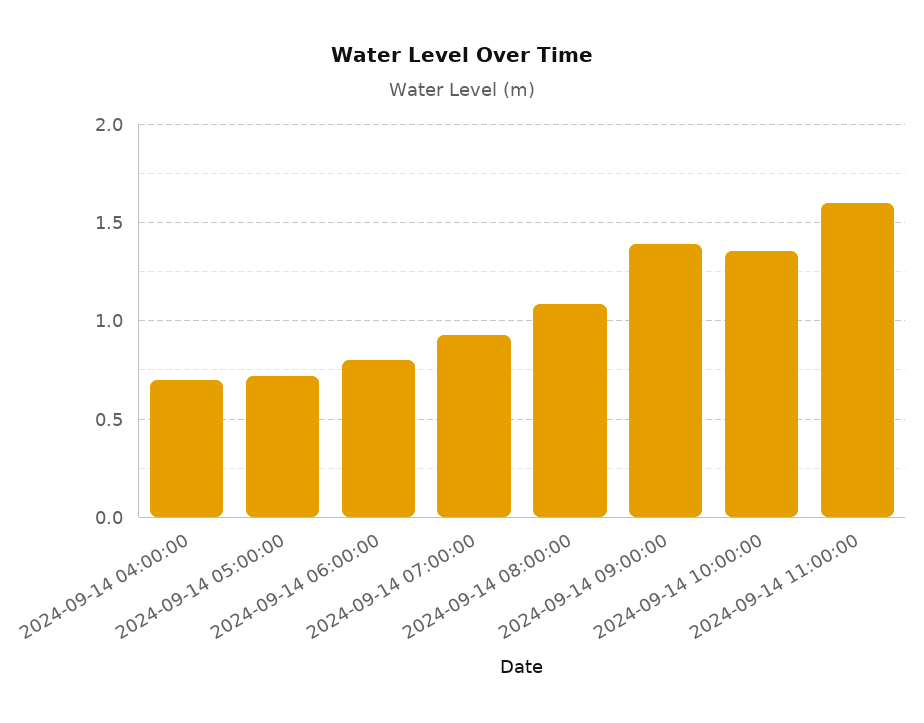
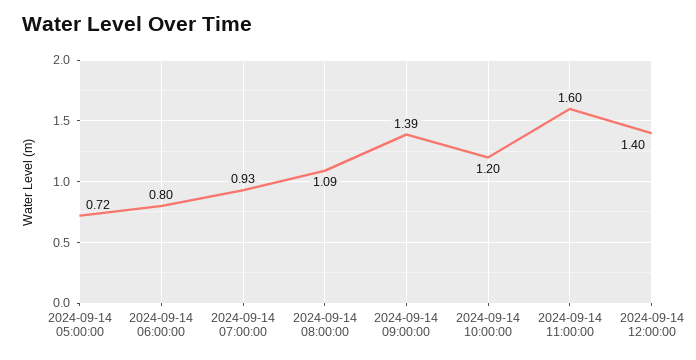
2024-09-14 04:00:00: 0.7 -> none
2024-09-14 10:00:00: 1.35 -> 1.2
2024-09-14 12:00:00: none -> 1.4

